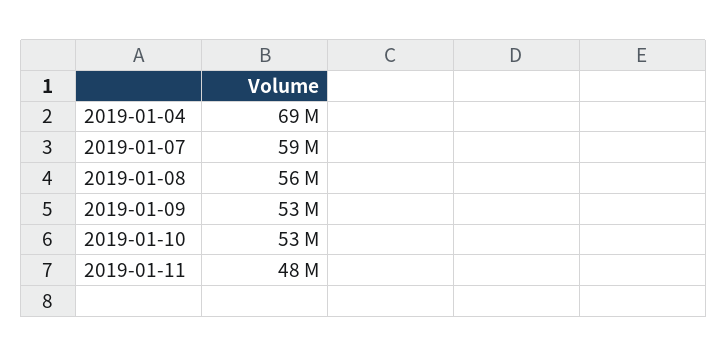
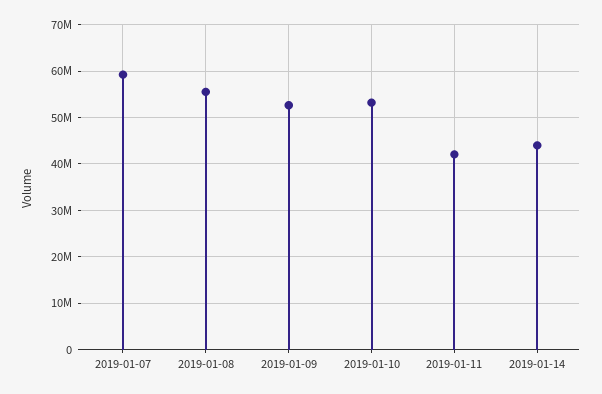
2019-01-04: 69000000 -> none
2019-01-11: 48000000 -> 42000000
2019-01-14: none -> 44000000

